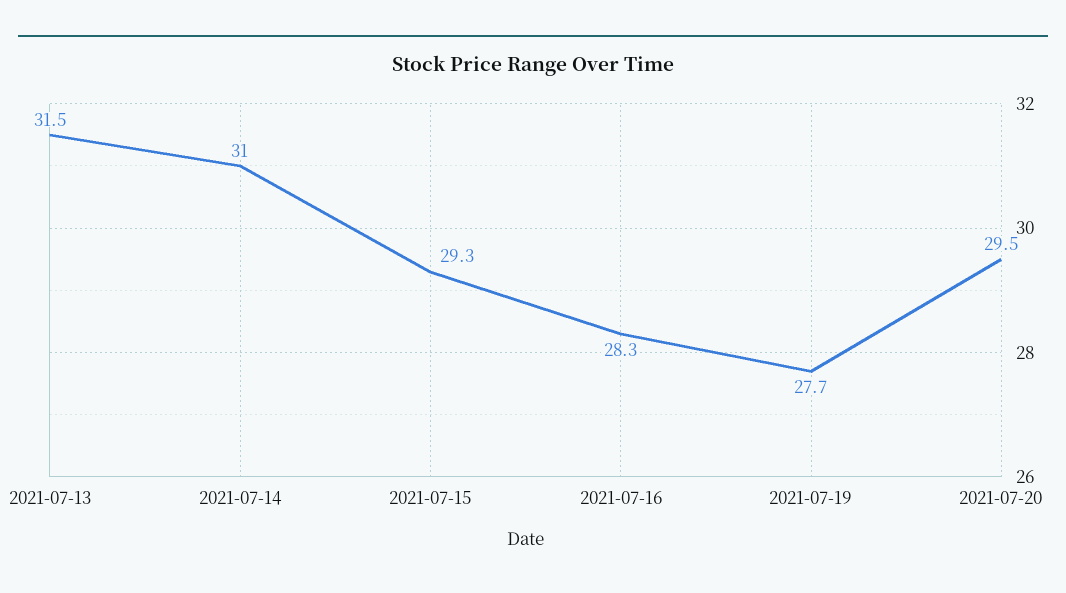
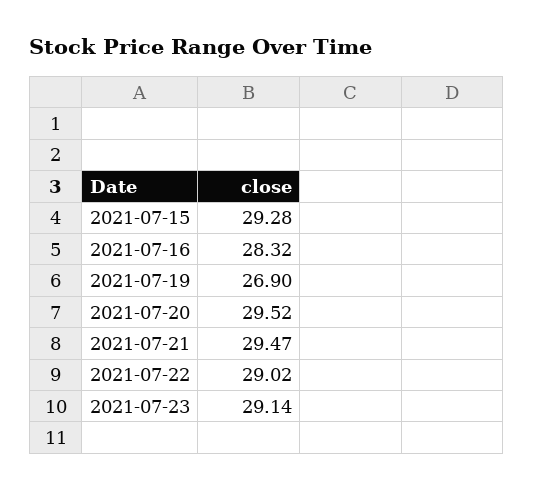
2021-07-13: 31.5 -> none
2021-07-14: 31 -> none
2021-07-19: 27.7 -> 26.9
2021-07-21: none -> 29.47
2021-07-22: none -> 29.02
2021-07-23: none -> 29.14

